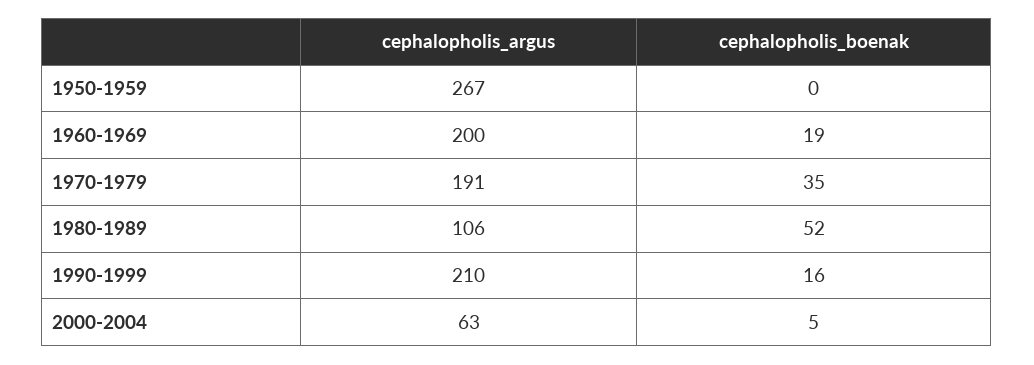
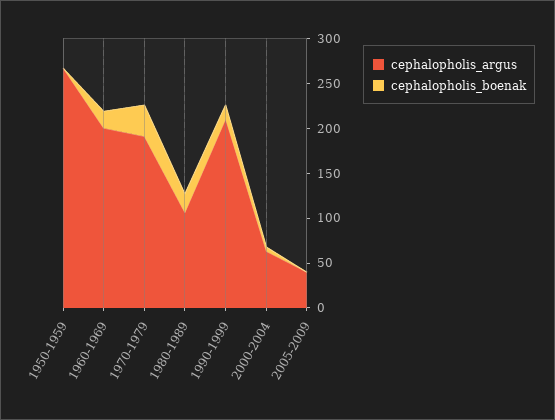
cephalopholis_boenak, 1980-1989: 52 -> 20
cephalopholis_argus, 2005-2009: none -> 40
cephalopholis_boenak, 2005-2009: none -> 0

